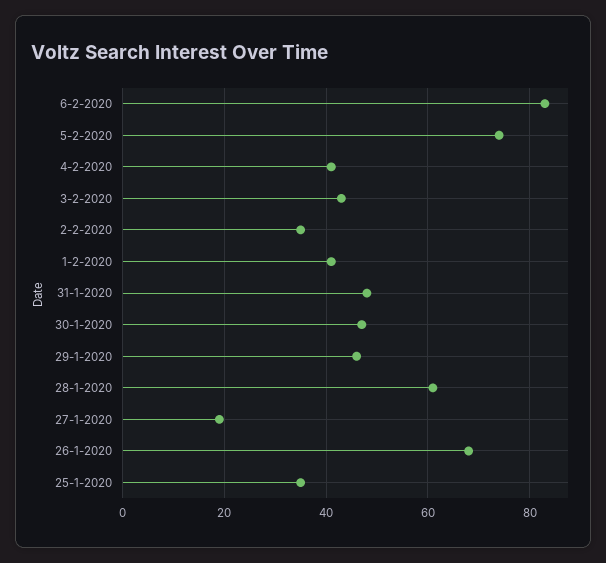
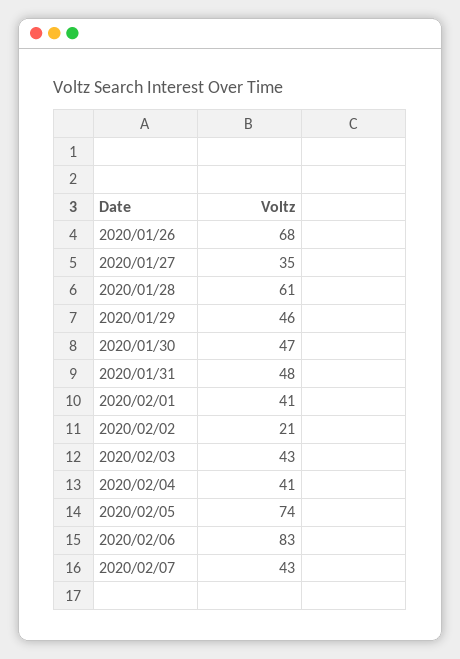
2-2-2020: 35 -> 21
27-1-2020: 20 -> 35
25-1-2020: 35 -> none
2020/02/07: none -> 43

